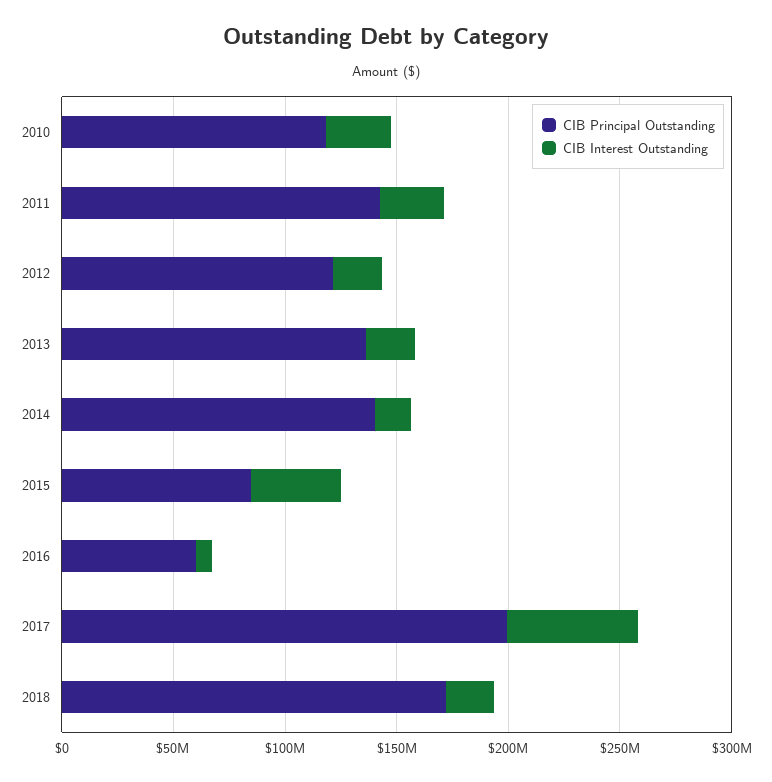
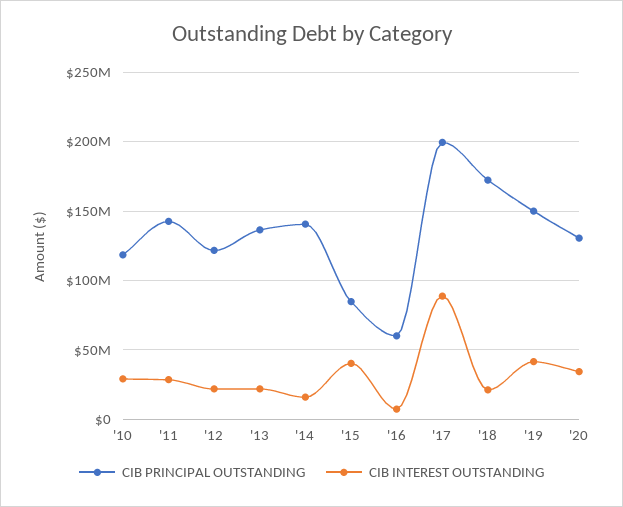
CIB Interest Outstanding, 2017: 60000000 -> 90000000
CIB Principal Outstanding, '19: none -> 150000000
CIB Interest Outstanding, '19: none -> 40000000
CIB Principal Outstanding, '20: none -> 130000000
CIB Interest Outstanding, '20: none -> 35000000

